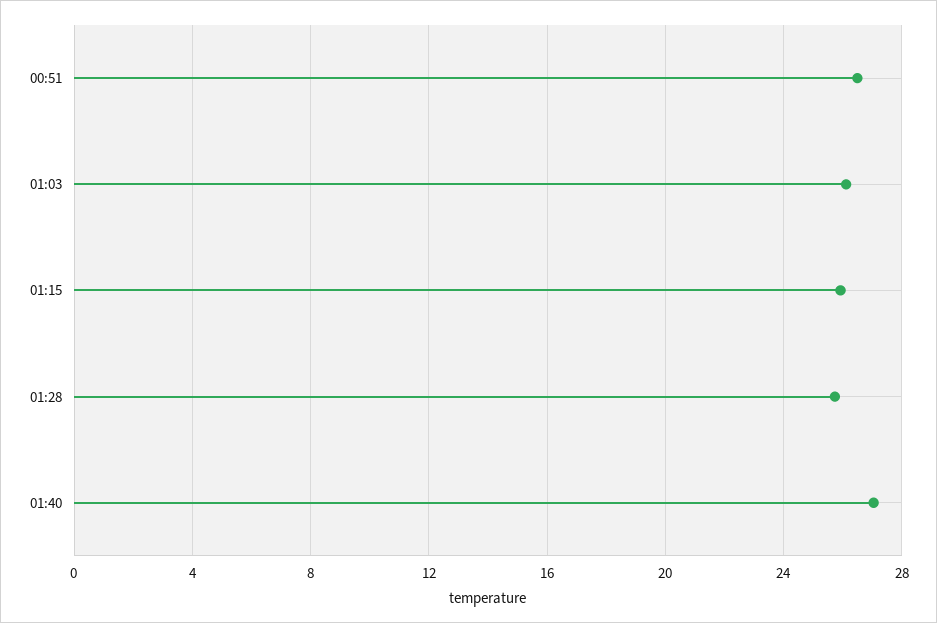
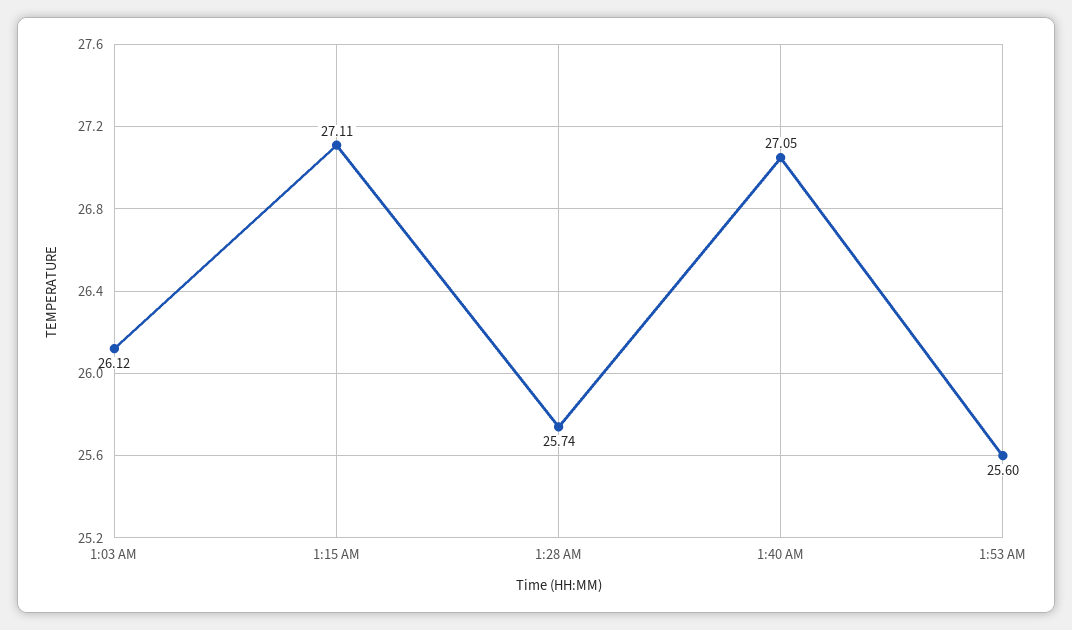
00:51: 26.5 -> none
01:15: 26 -> 27.11
1:53 AM: none -> 25.6

